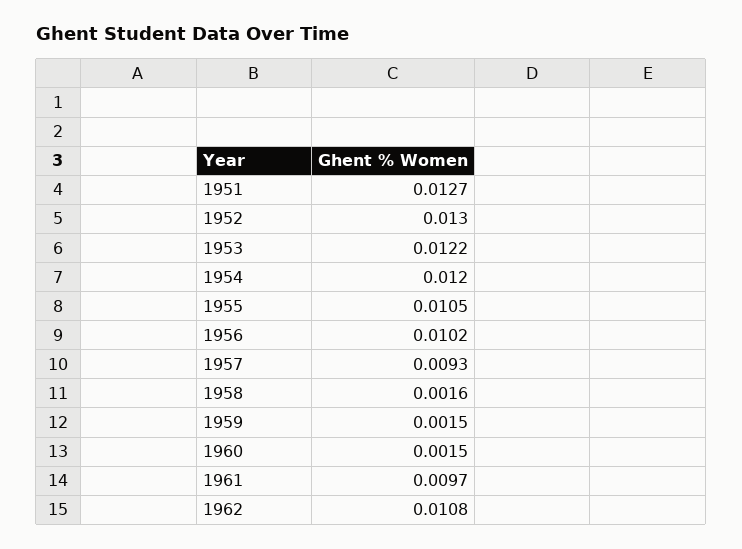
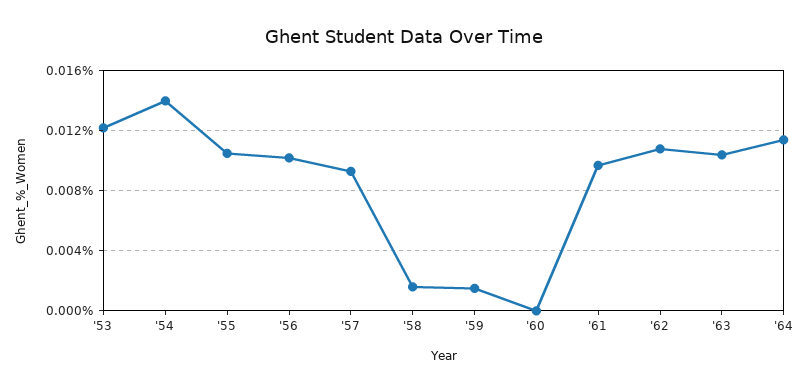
1951: 0.0127 -> none
1952: 0.013 -> none
1954: 0.012 -> 0.014
1960: 0.0015 -> 0
'63: none -> 0.0105
'64: none -> 0.0115

